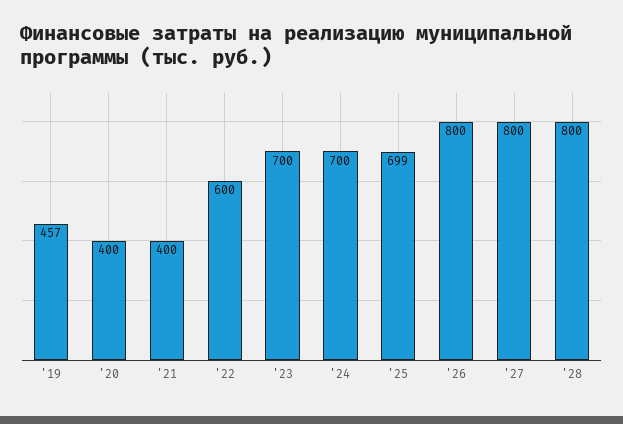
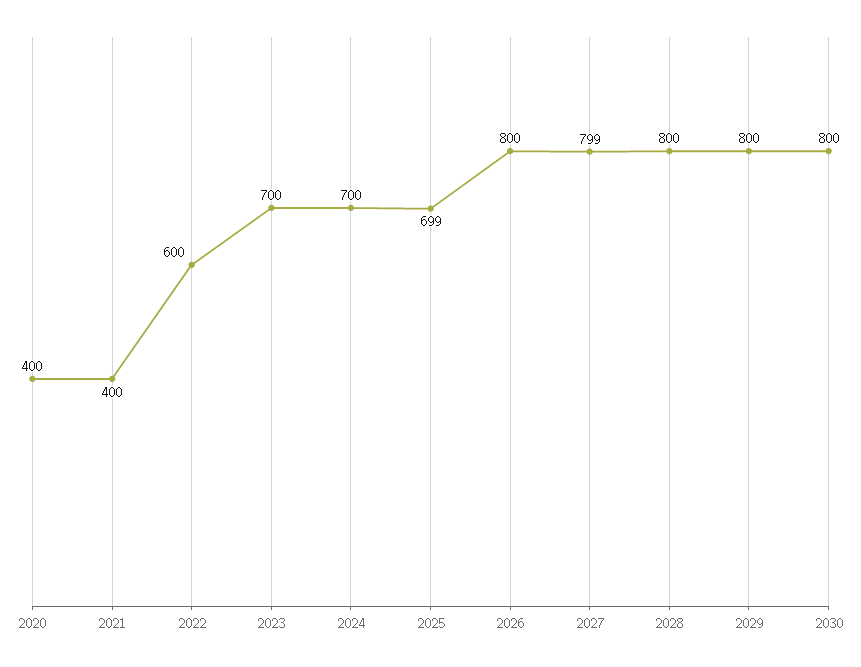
'19: 457 -> none
'27: 800 -> 799
2029: none -> 800
2030: none -> 800

